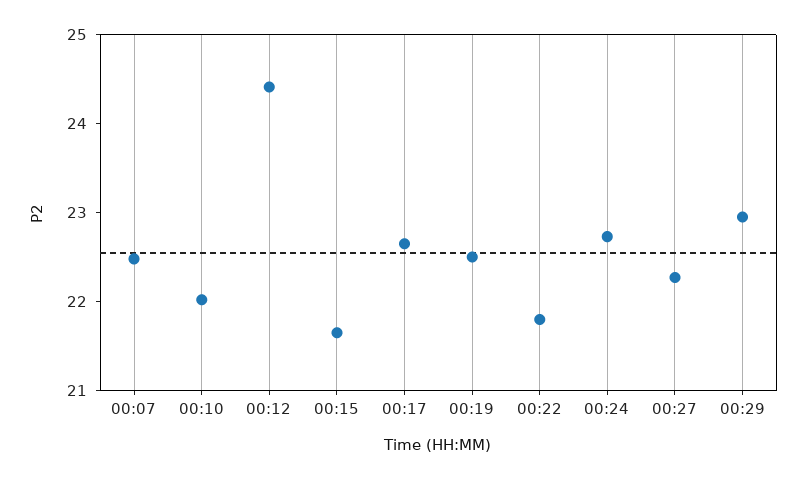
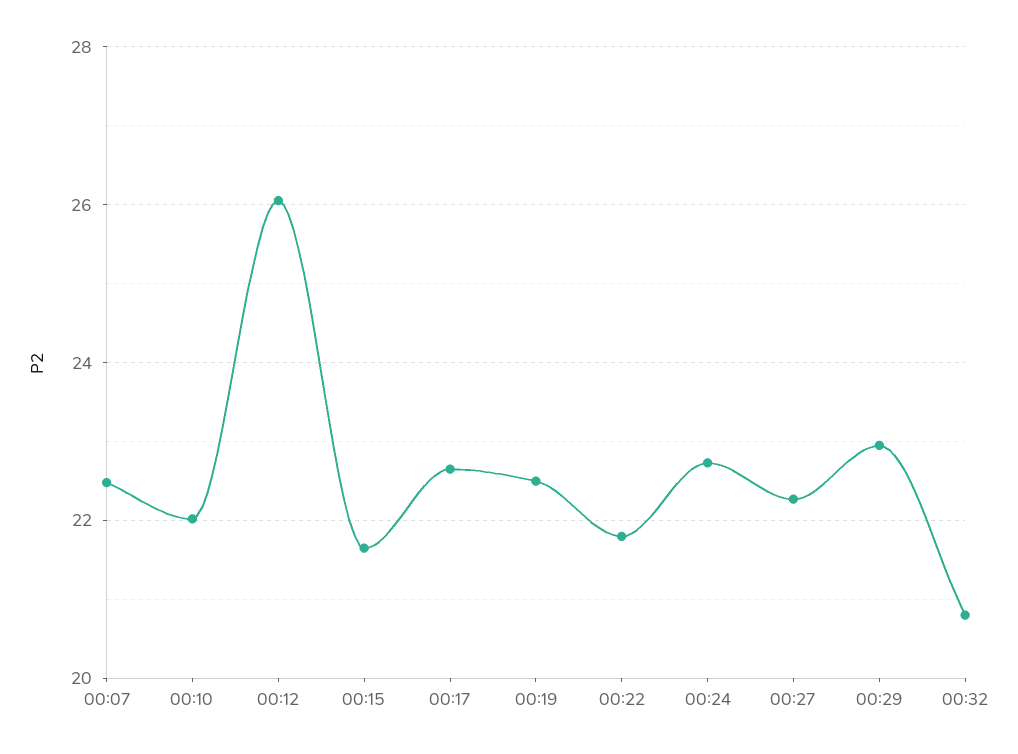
00:12: 24.4 -> 26
00:32: none -> 20.8

